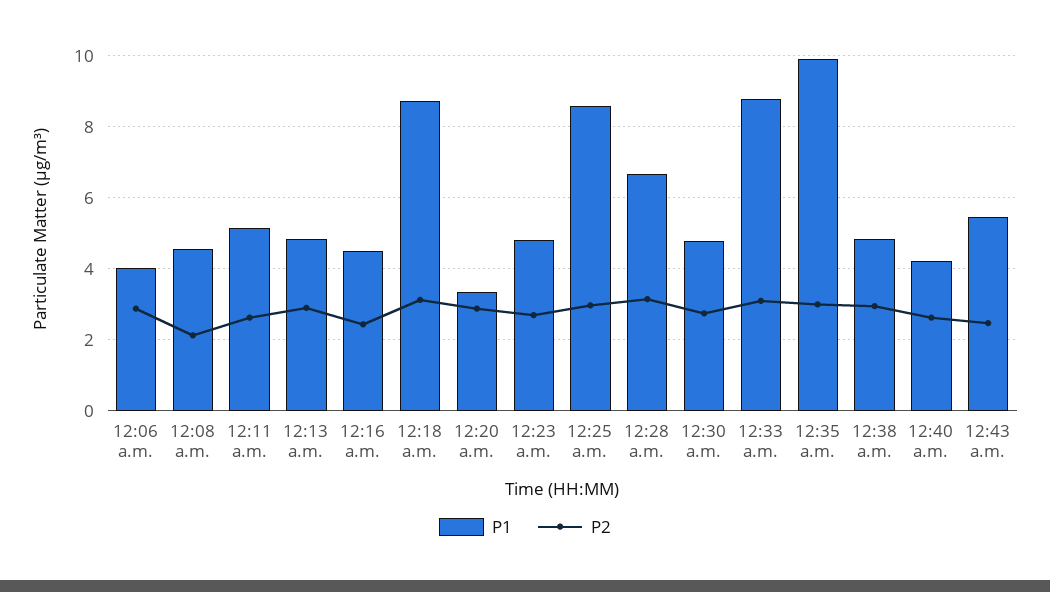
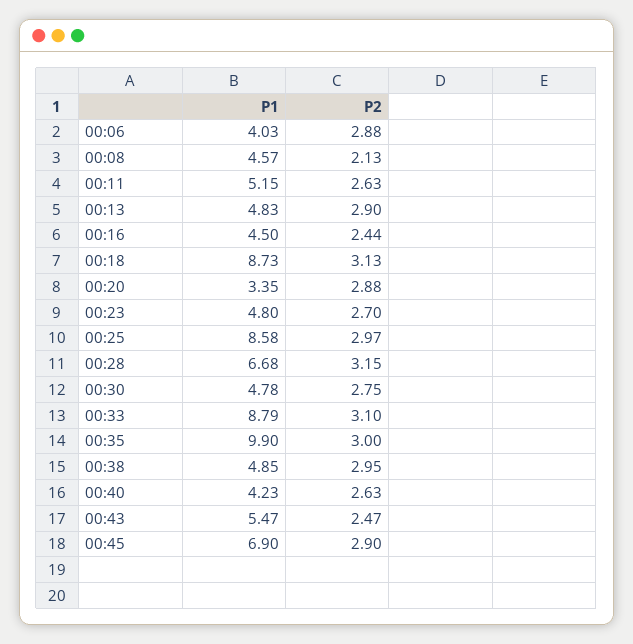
P1, 00:45: none -> 6.9
P2, 00:45: none -> 2.9

